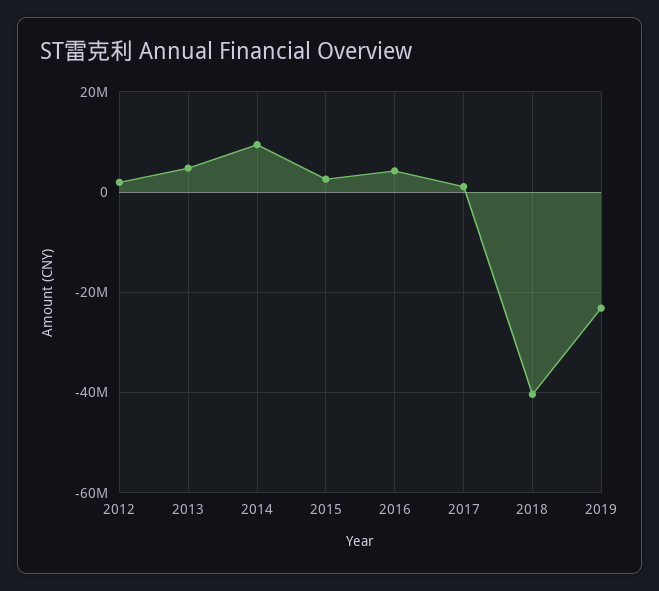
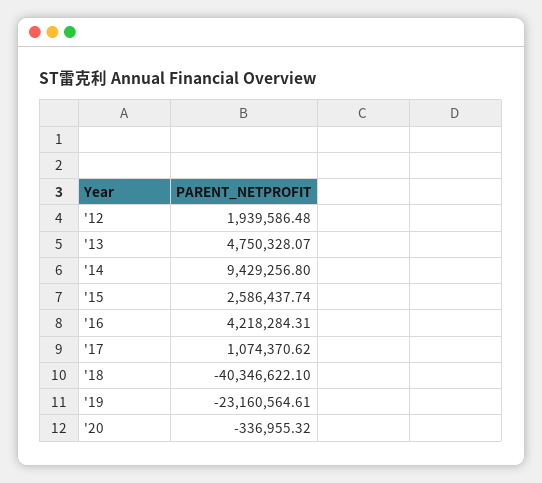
'20: none -> -336955.32

